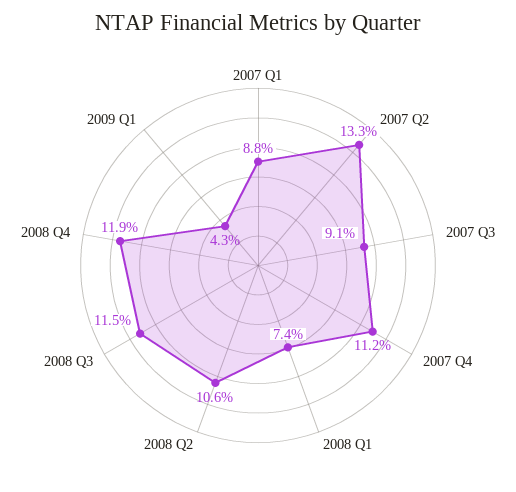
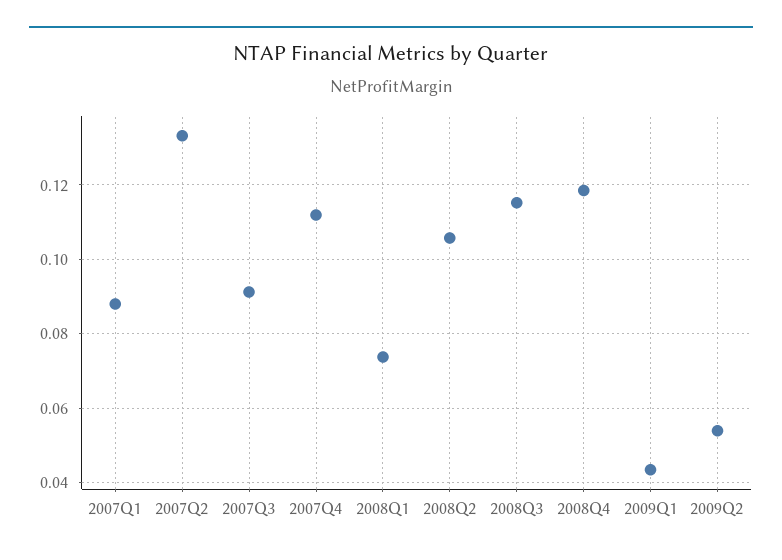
2009Q2: none -> 0.054

